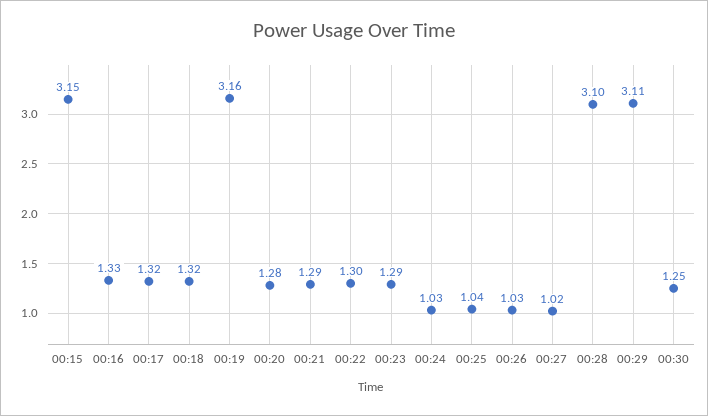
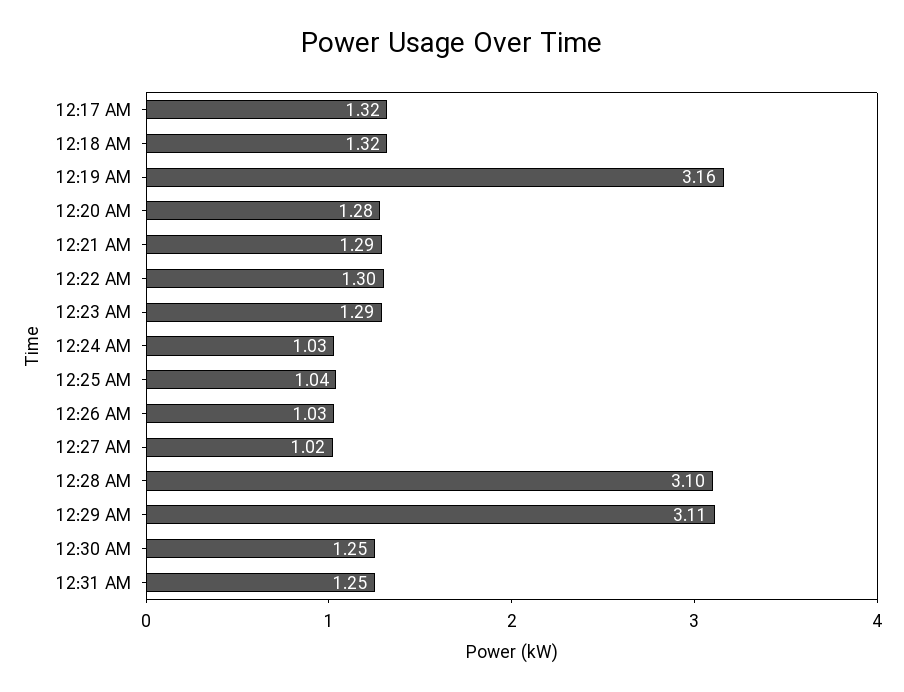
00:15: 3.15 -> none
00:16: 1.33 -> none
12:31 AM: none -> 1.25

